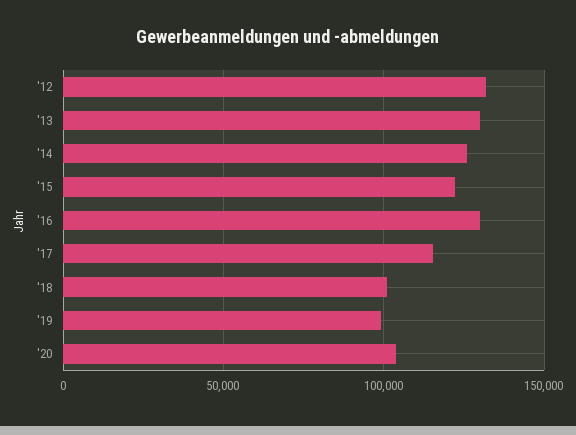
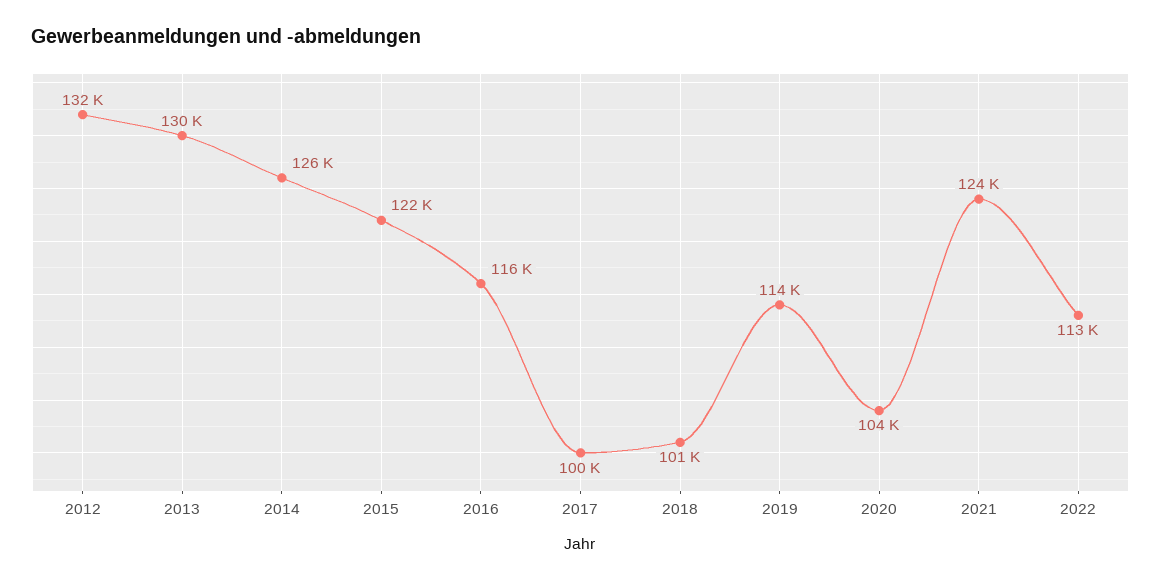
'16: 130000 -> 116000
'17: 115000 -> 100000
'19: 100000 -> 114000
2021: none -> 124000
2022: none -> 113000

